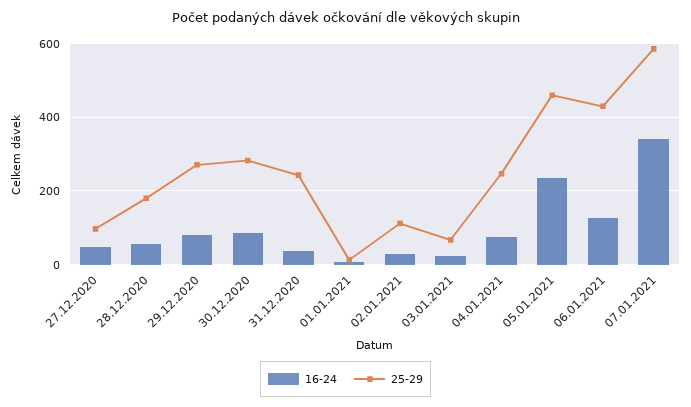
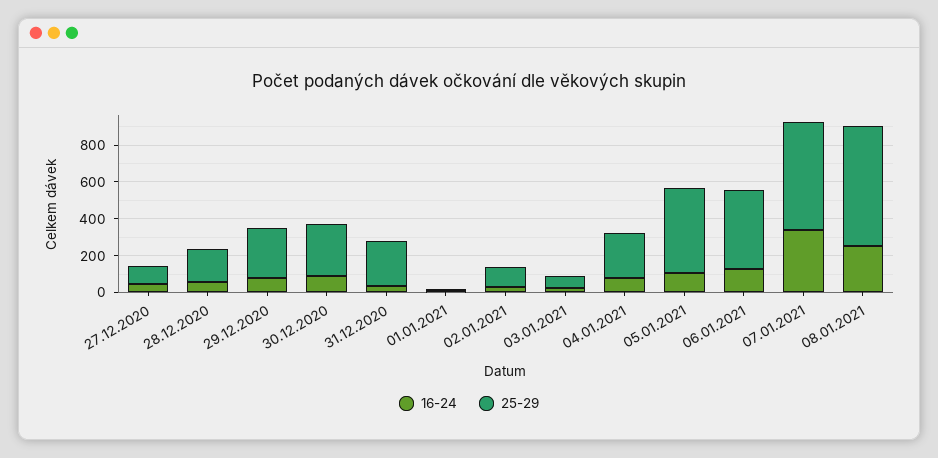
16-24, 05.01.2021: 240 -> 100
16-24, 08.01.2021: none -> 250
25-29, 08.01.2021: none -> 650

